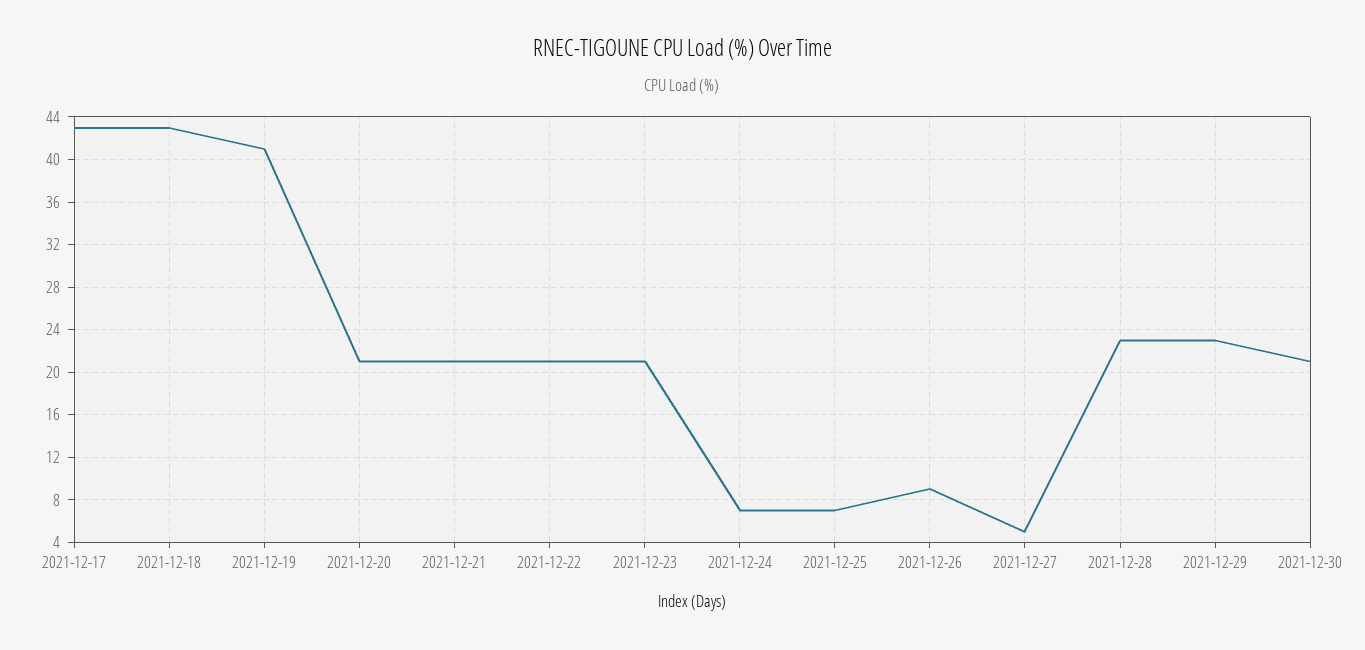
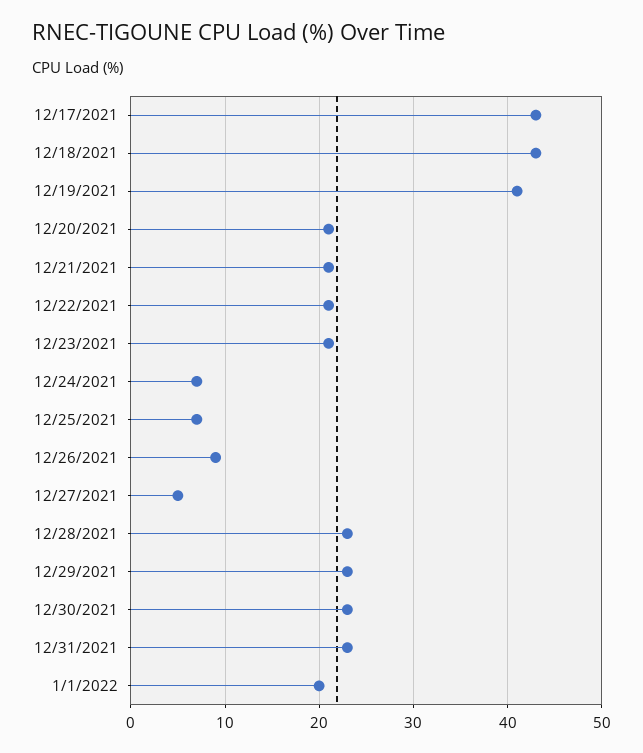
2021-12-30: 21 -> 23
12/31/2021: none -> 23
1/1/2022: none -> 20

